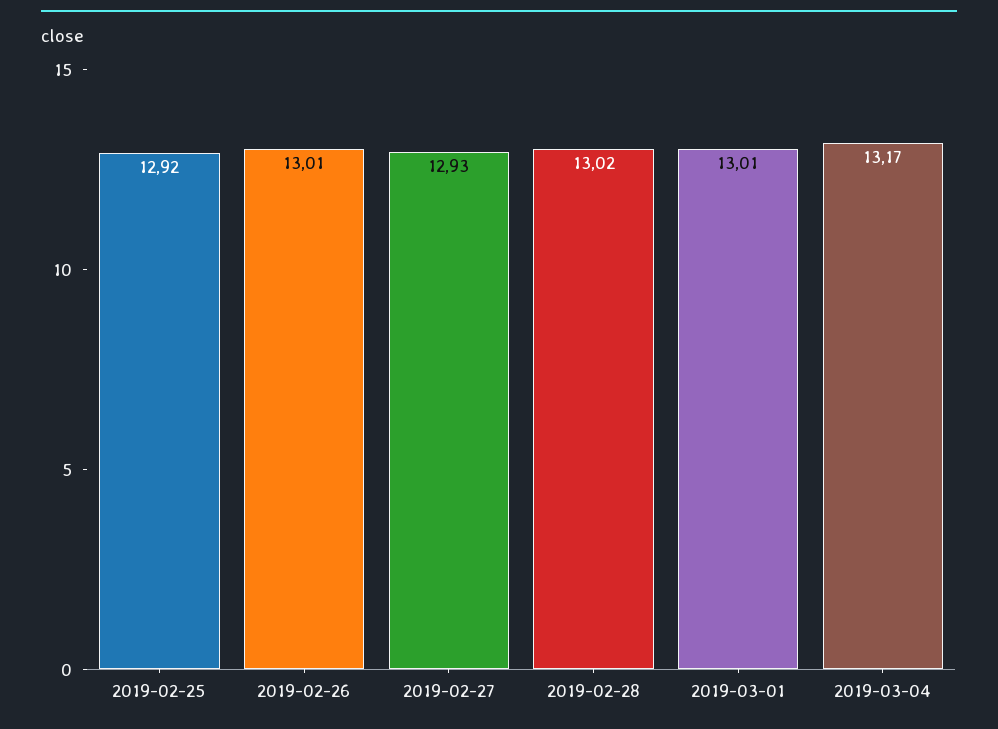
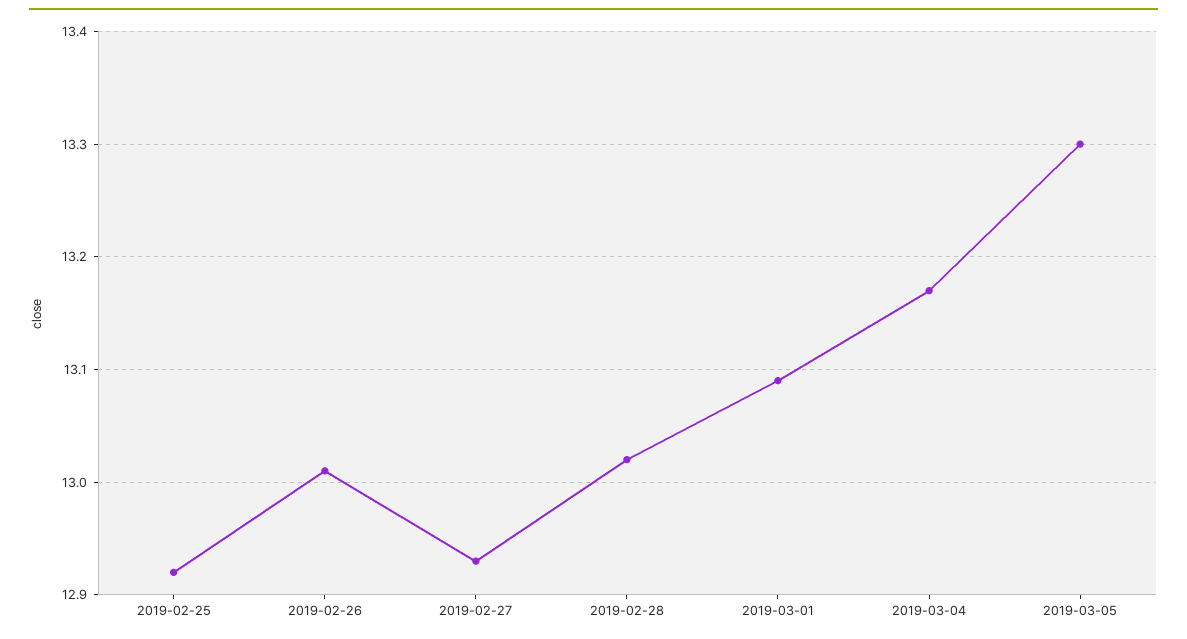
2019-03-01: 13.01 -> 13.09
2019-03-05: none -> 13.3

